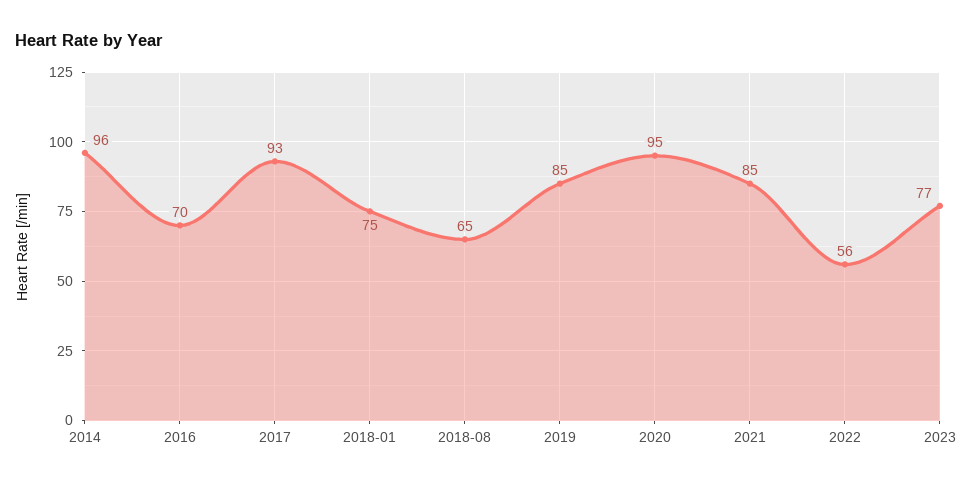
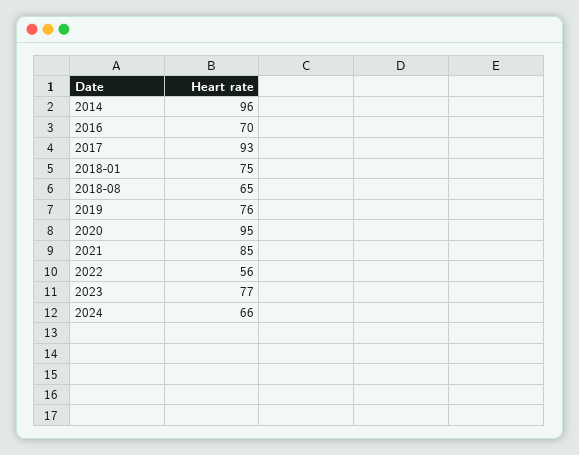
2019: 85 -> 76
2024: none -> 66

